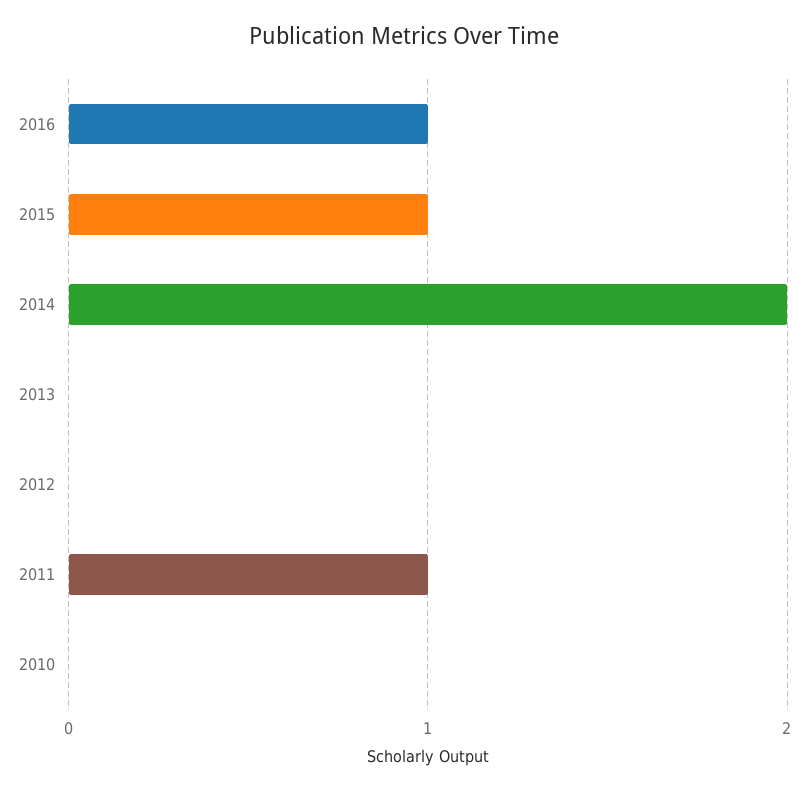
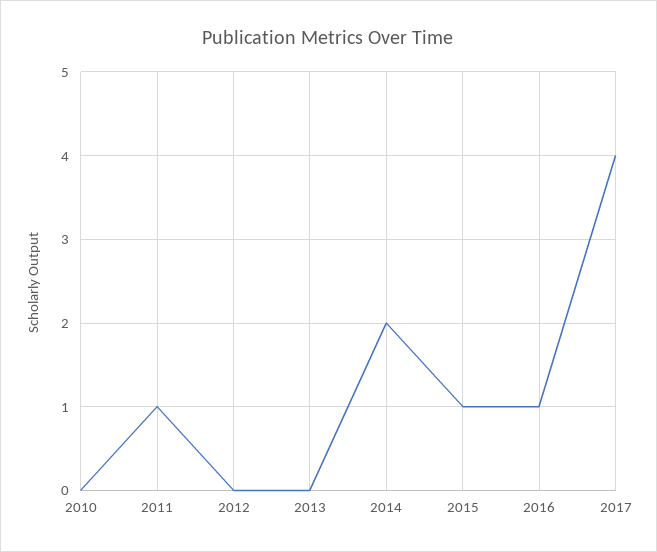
2017: none -> 4

